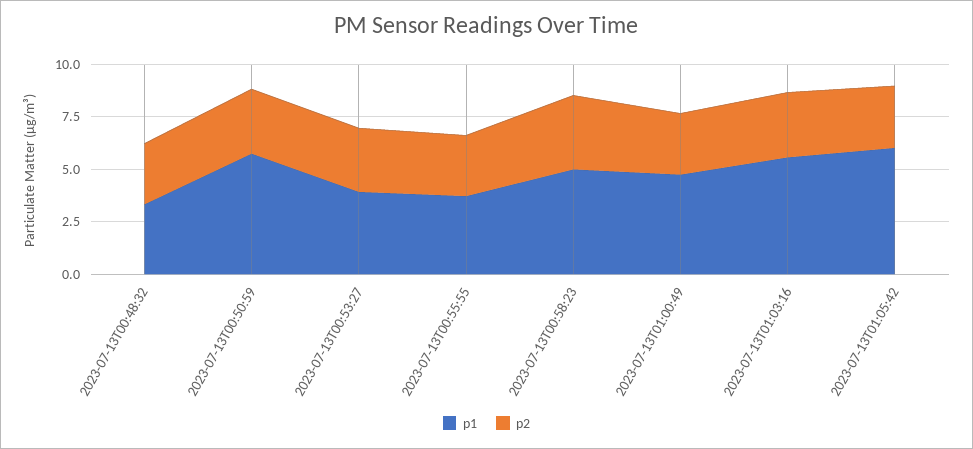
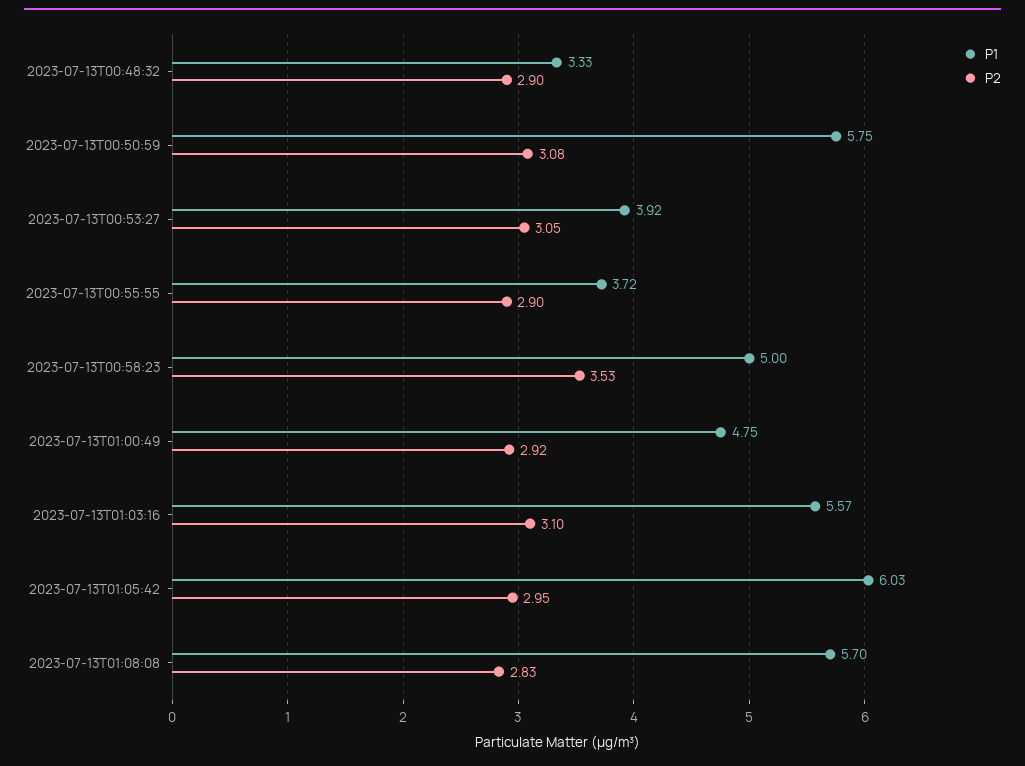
p1, 2023-07-13T01:08:08: none -> 5.7
p2, 2023-07-13T01:08:08: none -> 2.83

